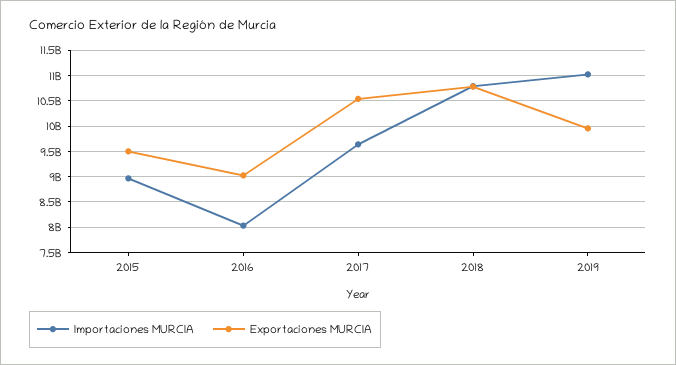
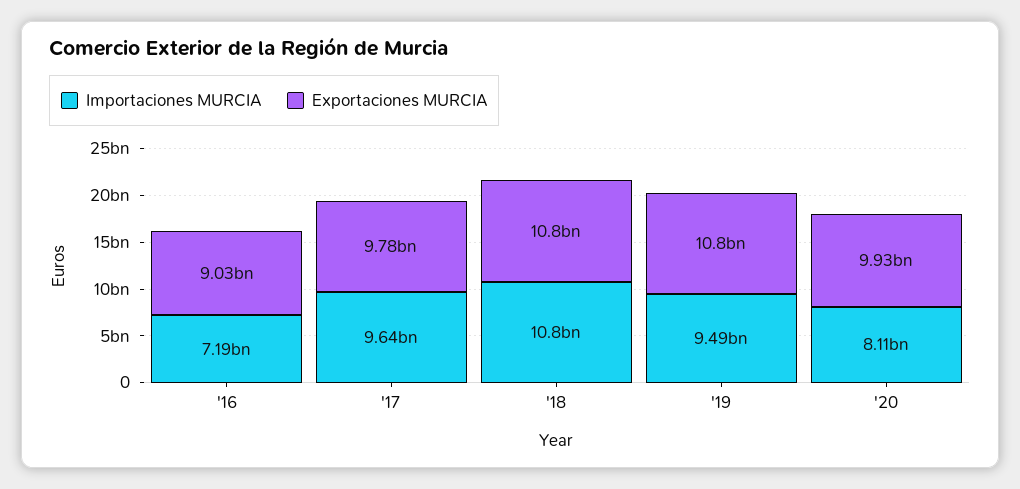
Importaciones MURCIA, 2015: 9000000000 -> none
Exportaciones MURCIA, 2015: 9500000000 -> none
Importaciones MURCIA, 2016: 8000000000 -> 7190000000
Exportaciones MURCIA, 2017: 10500000000 -> 9780000000
Importaciones MURCIA, 2019: 11000000000 -> 9490000000
Exportaciones MURCIA, 2019: 10000000000 -> 10800000000
Importaciones MURCIA, '20: none -> 8110000000
Exportaciones MURCIA, '20: none -> 9930000000

